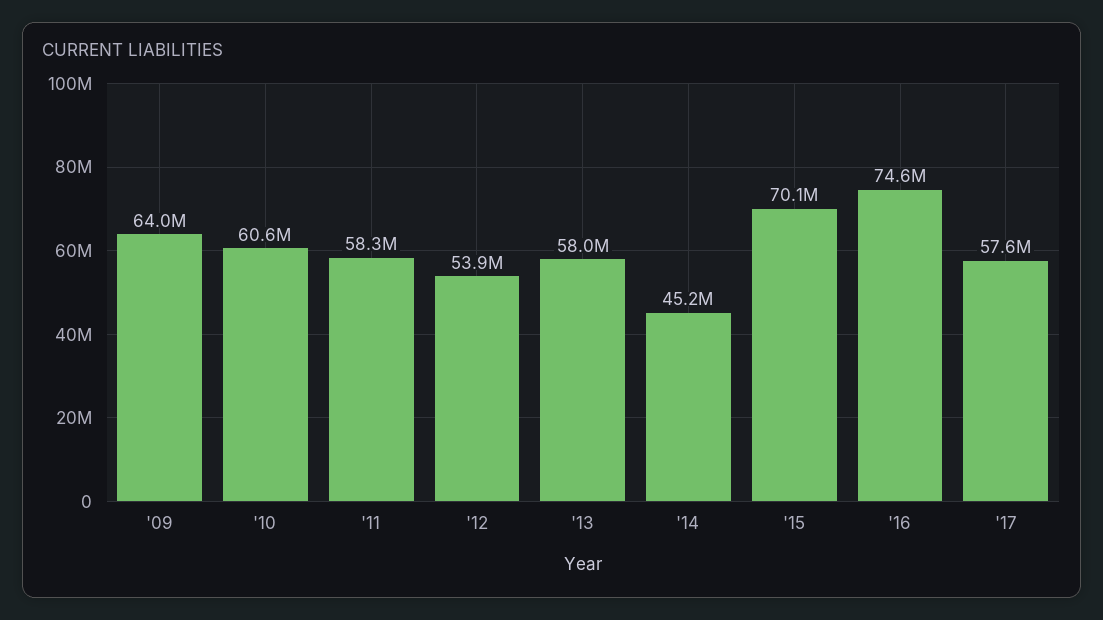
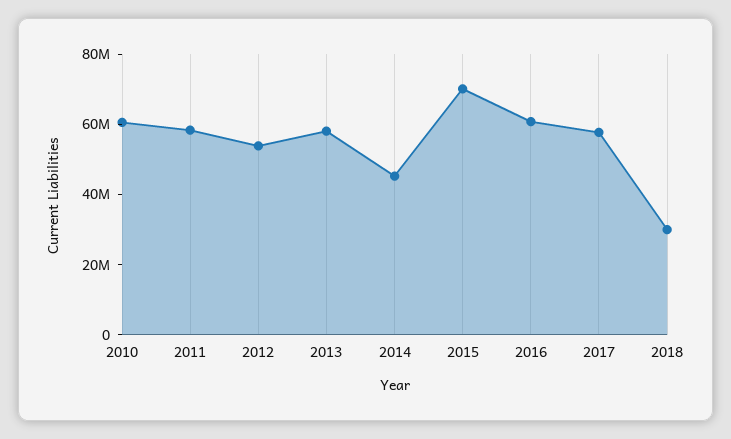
'09: 64000000 -> none
'16: 74600000 -> 60000000
2018: none -> 30000000

